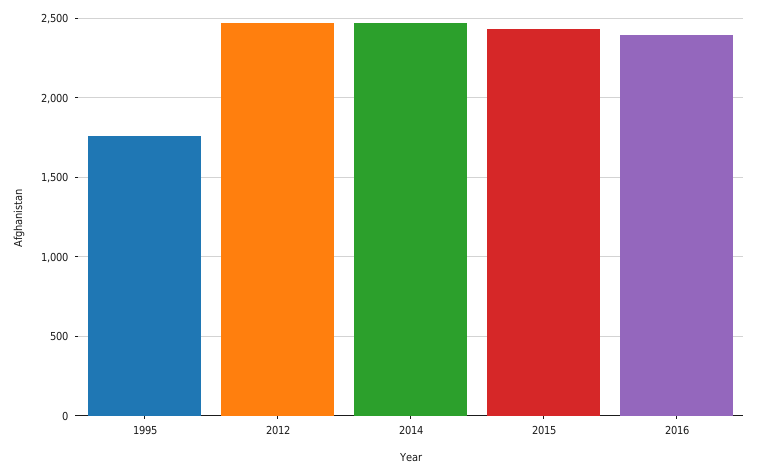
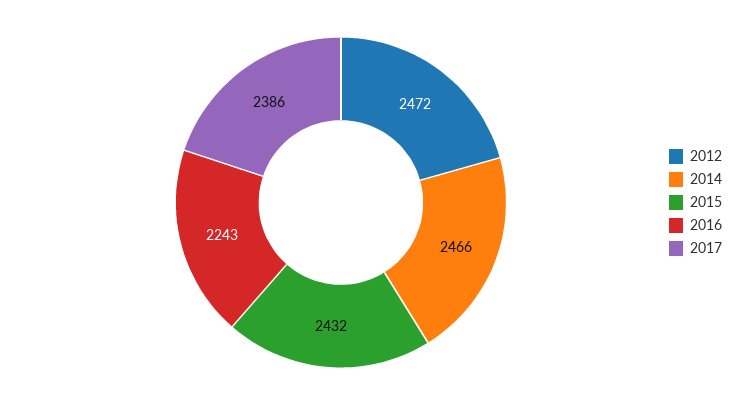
1995: 1750 -> none
2016: 2400 -> 2243
2017: none -> 2386

